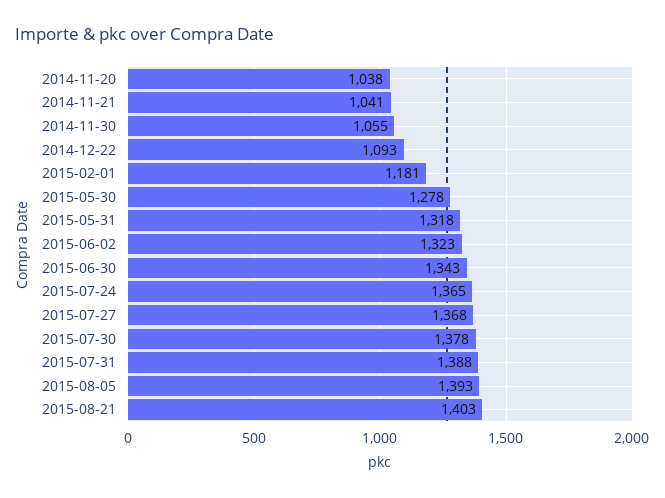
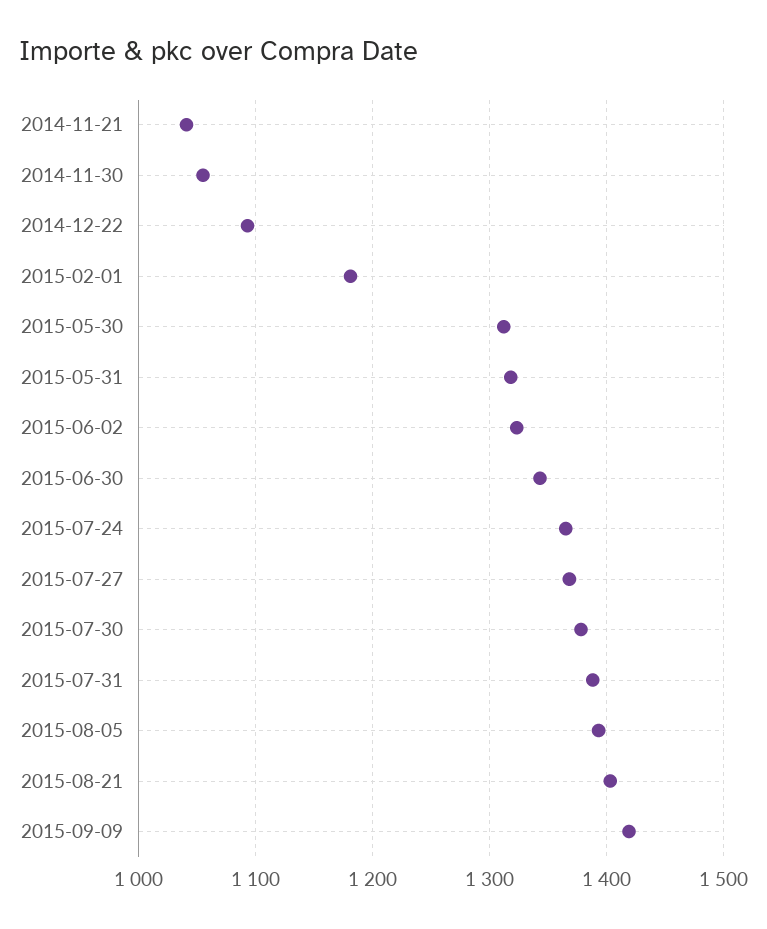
2014-11-20: 1038 -> none
2015-05-30: 1278 -> 1310
2015-09-09: none -> 1420

